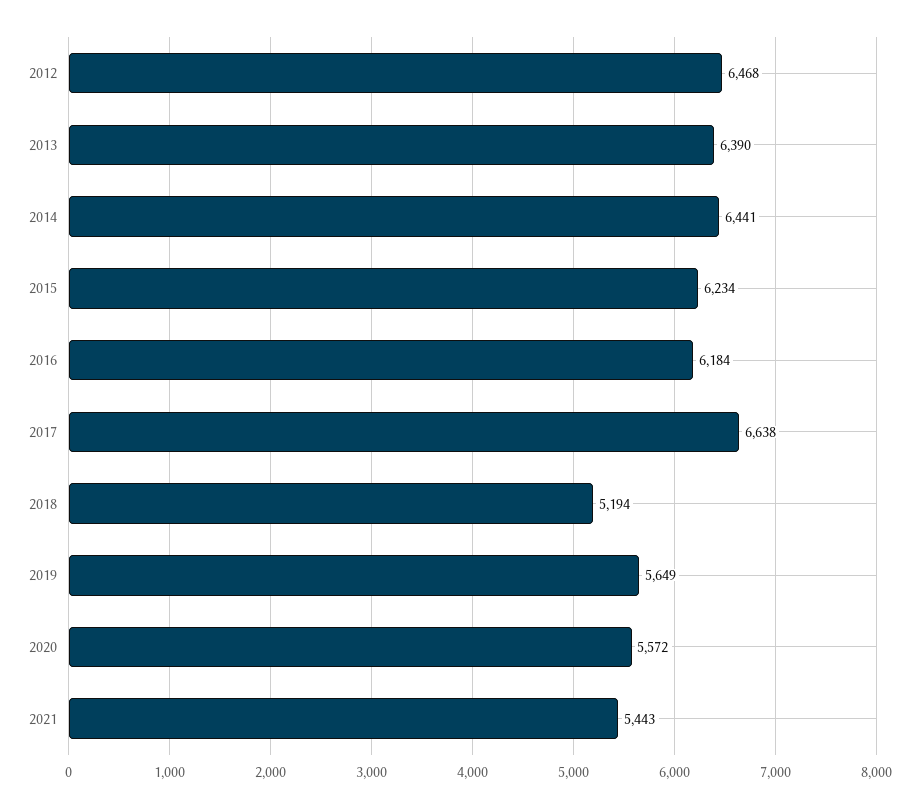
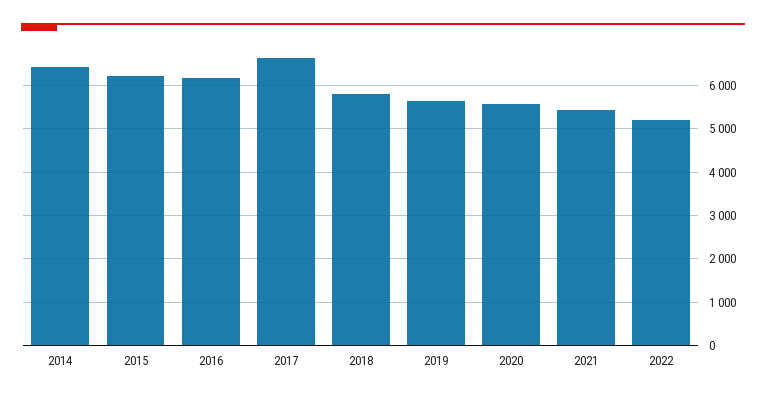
2012: 6468 -> none
2013: 6390 -> none
2018: 5194 -> 5800
2022: none -> 5200

